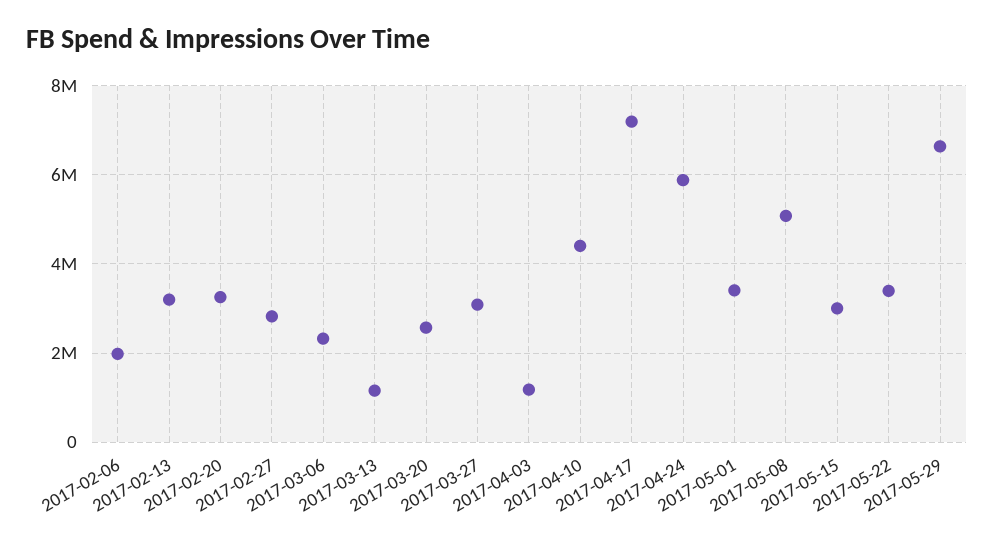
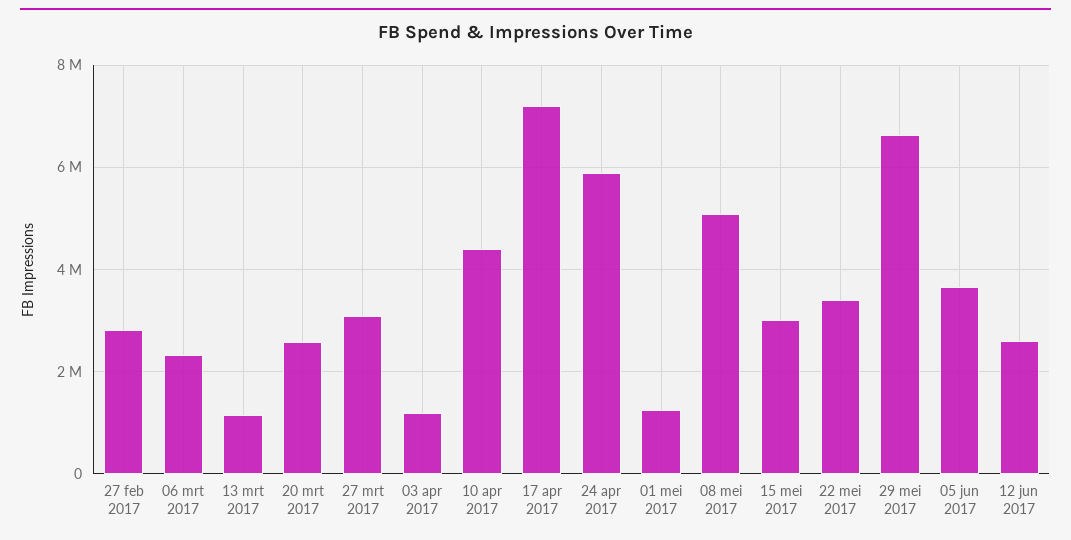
2017-02-06: 2000000 -> none
2017-02-13: 3200000 -> none
2017-02-20: 3200000 -> none
2017-05-01: 3400000 -> 1200000
05 jun 2017: none -> 3600000
12 jun 2017: none -> 2600000

